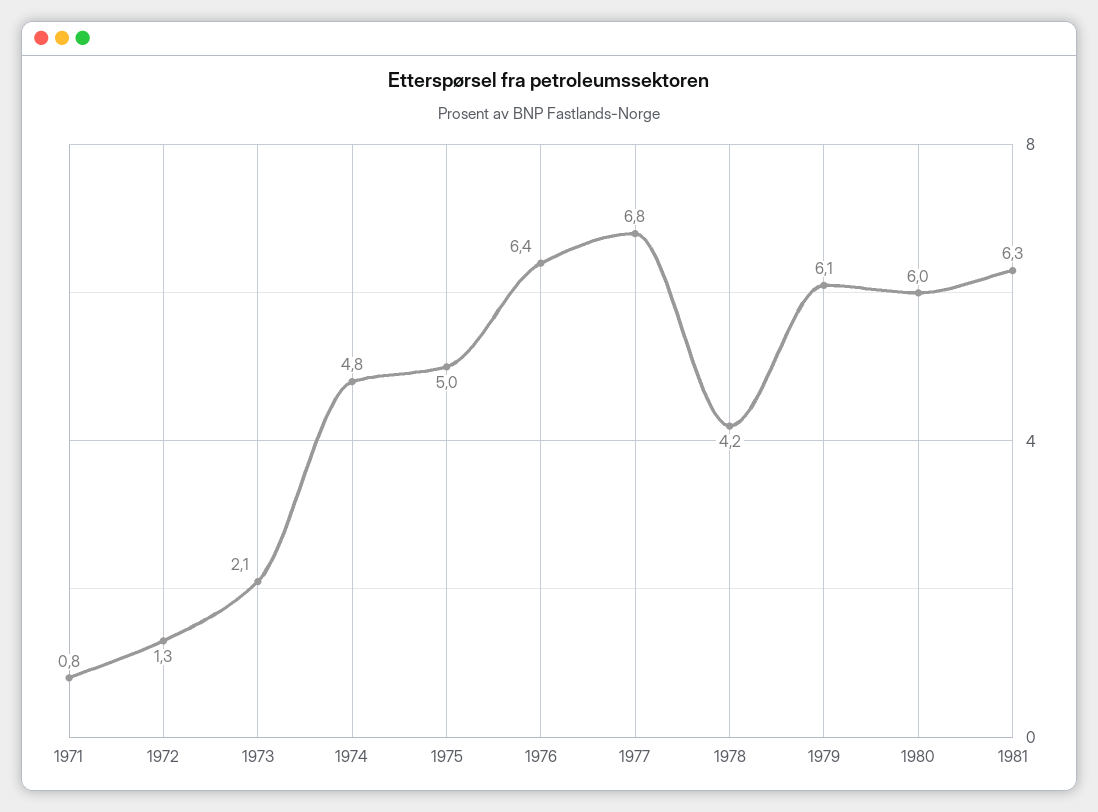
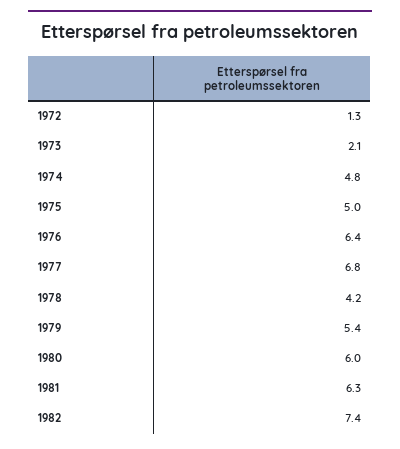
1971: 0.8 -> none
1979: 6.1 -> 5.4
1982: none -> 7.4

